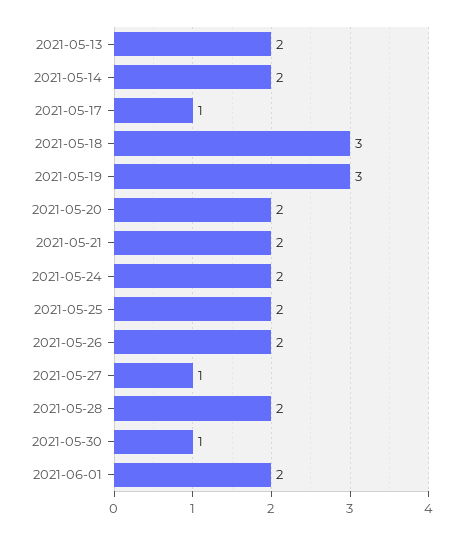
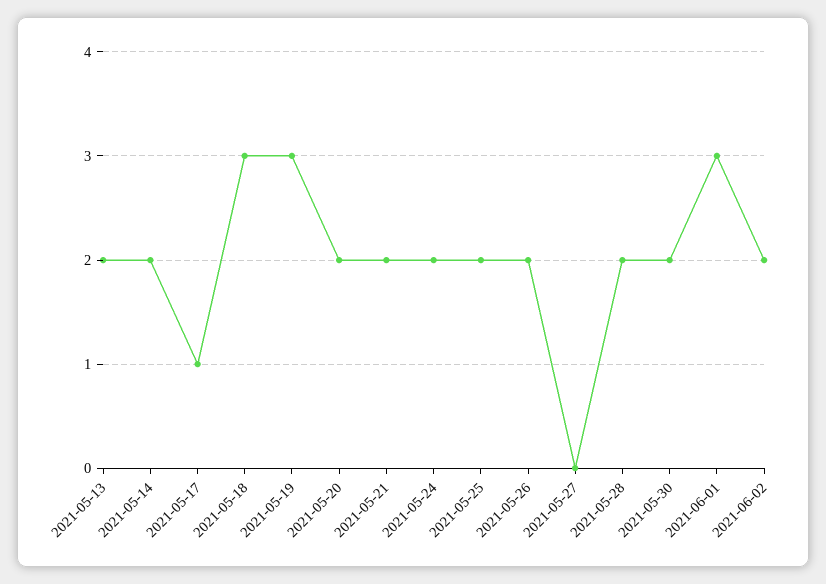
2021-05-27: 1 -> 0
2021-05-30: 1 -> 2
2021-06-01: 2 -> 3
2021-06-02: none -> 2

